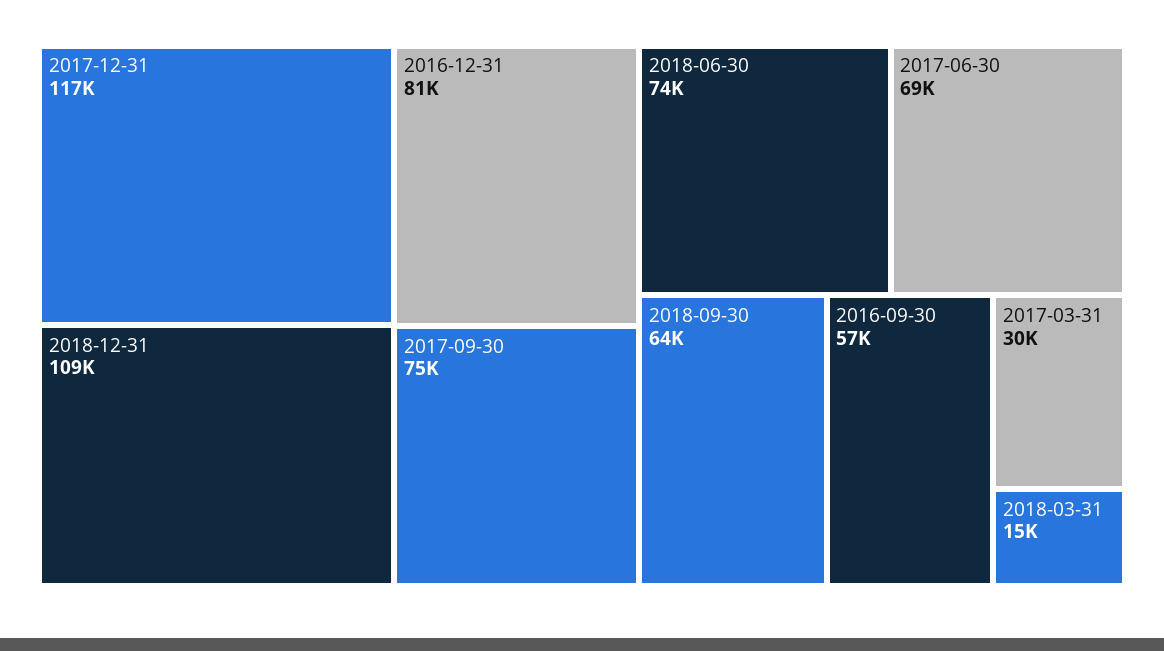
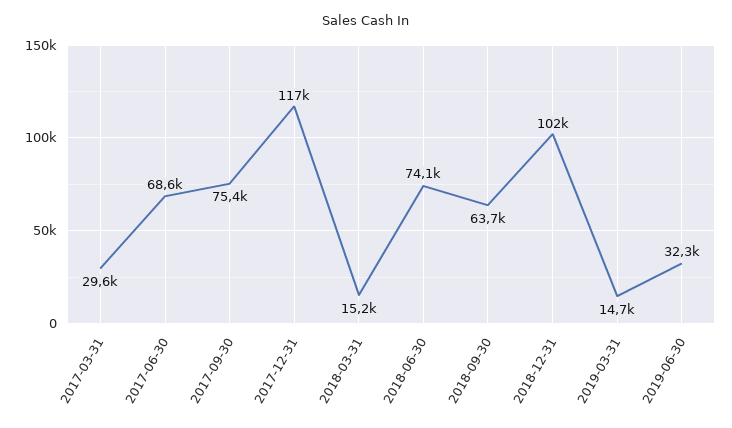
2018-12-31: 109000 -> 102000
2016-12-31: 81000 -> none
2016-09-30: 57000 -> none
2019-03-31: none -> 14700
2019-06-30: none -> 32300

